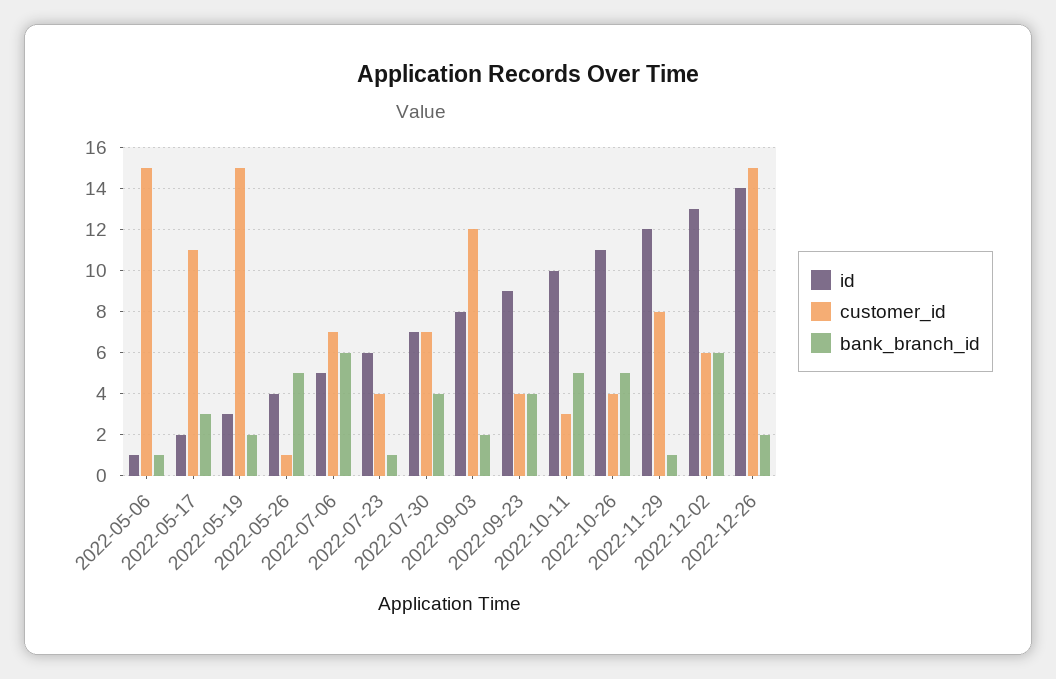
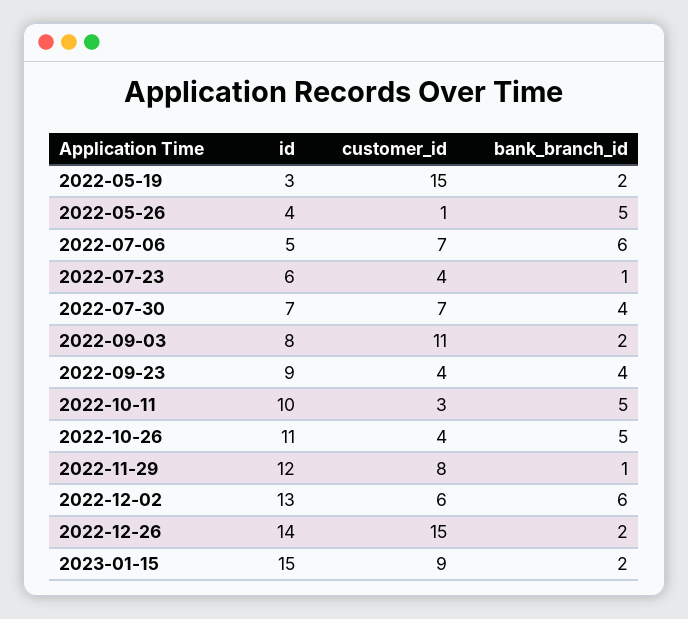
id, 2022-05-06: 1 -> none
customer_id, 2022-05-06: 15 -> none
bank_branch_id, 2022-05-06: 1 -> none
id, 2022-05-17: 2 -> none
customer_id, 2022-05-17: 11 -> none
bank_branch_id, 2022-05-17: 3 -> none
customer_id, 2022-09-03: 12 -> 11
id, 2023-01-15: none -> 15
customer_id, 2023-01-15: none -> 9
bank_branch_id, 2023-01-15: none -> 2

